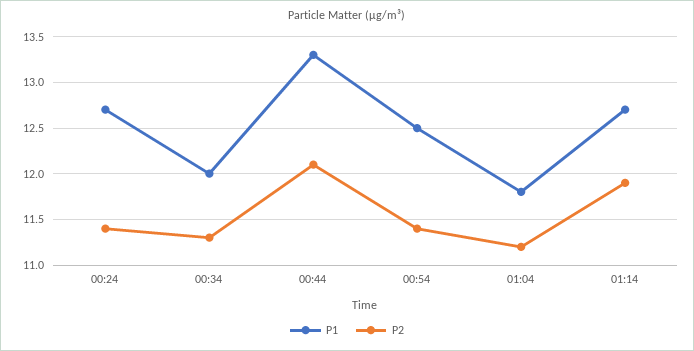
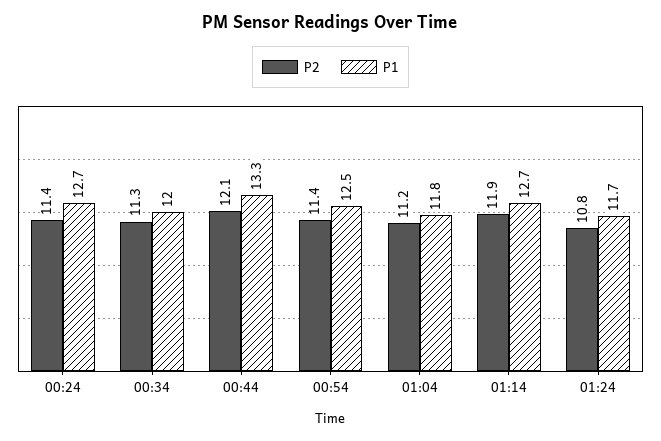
P2, 01:24: none -> 10.8
P1, 01:24: none -> 11.7

